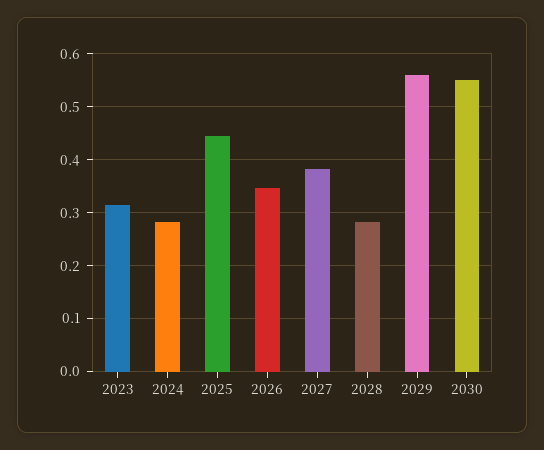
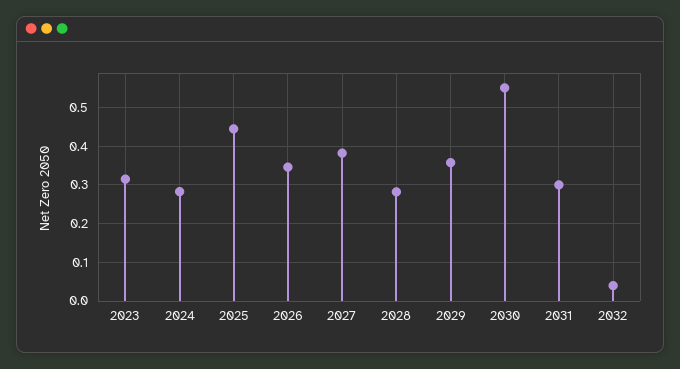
2029: 0.56 -> 0.36
2031: none -> 0.3
2032: none -> 0.04

